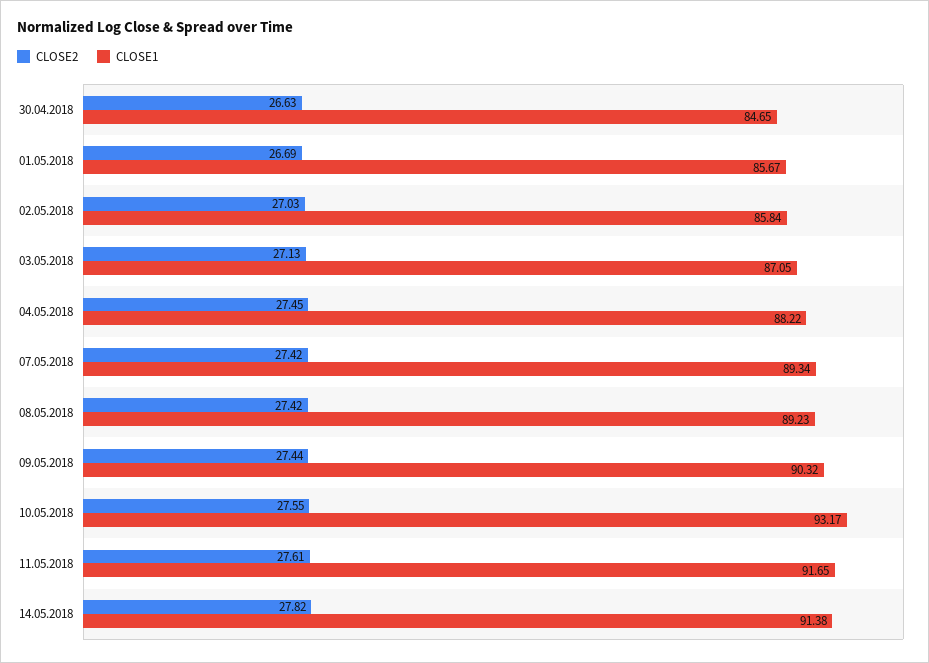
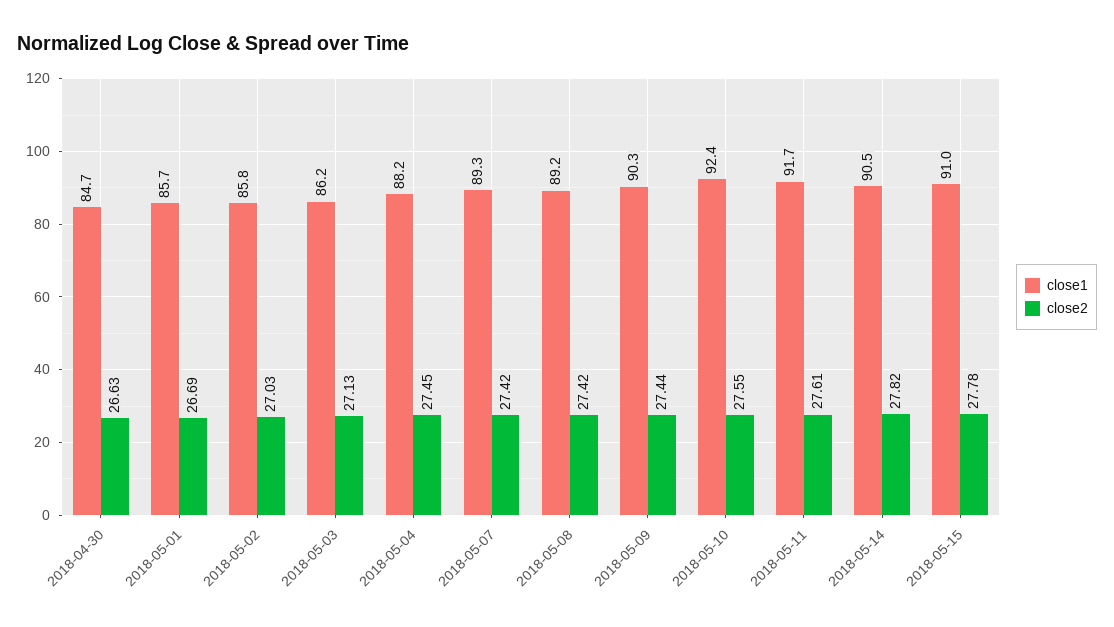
CLOSE1, 03.05.2018: 87.05 -> 86.2
CLOSE1, 10.05.2018: 93.17 -> 92.4
CLOSE1, 14.05.2018: 91.38 -> 90.5
CLOSE1, 2018-05-15: none -> 91
CLOSE2, 2018-05-15: none -> 27.78

